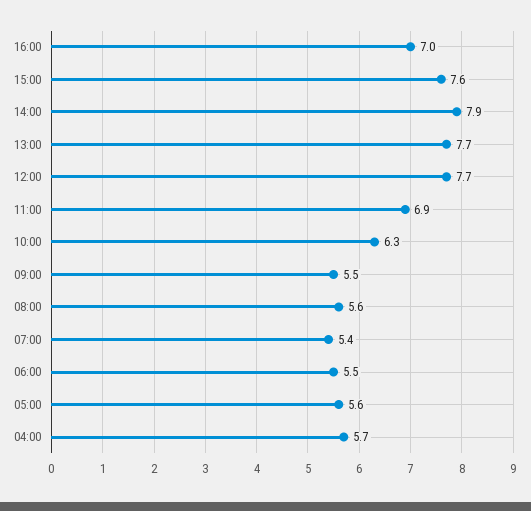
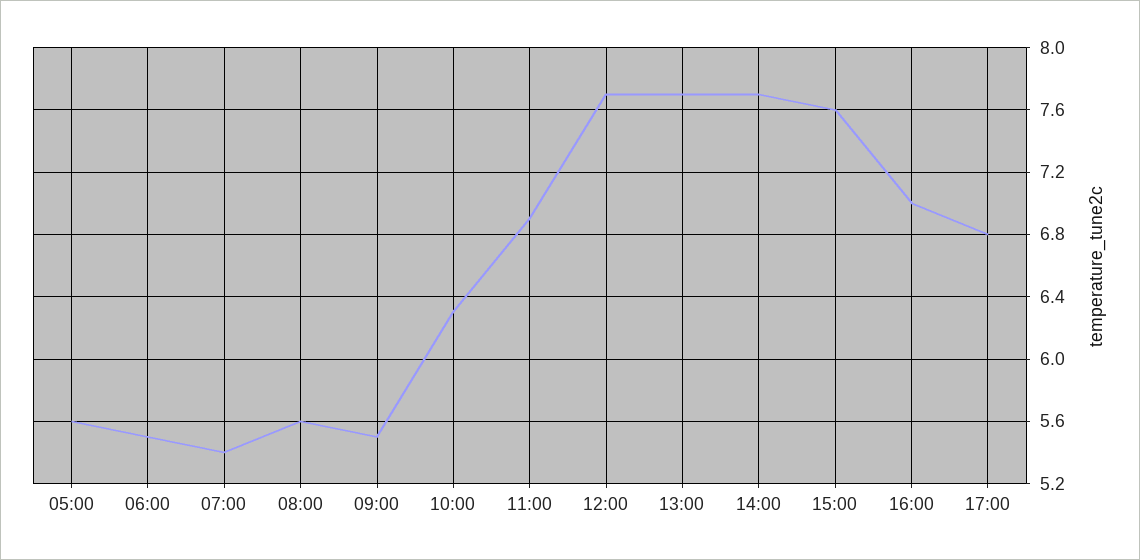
14:00: 7.9 -> 7.7
04:00: 5.7 -> none
17:00: none -> 6.8

